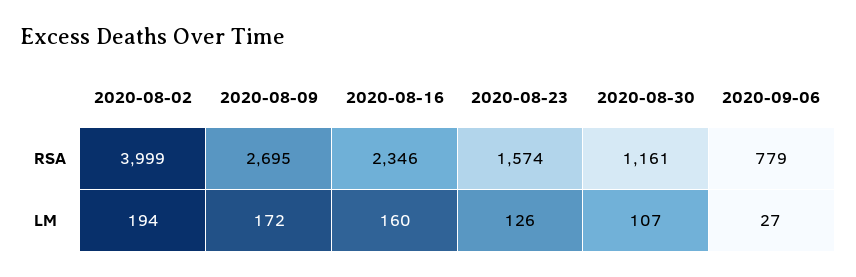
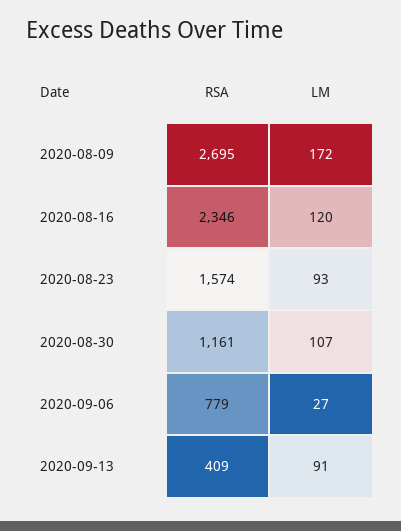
2020-08-02, RSA: 3999 -> none
2020-08-02, LM: 194 -> none
2020-08-16, LM: 160 -> 120
2020-08-23, LM: 126 -> 93
2020-09-13, RSA: none -> 409
2020-09-13, LM: none -> 91

